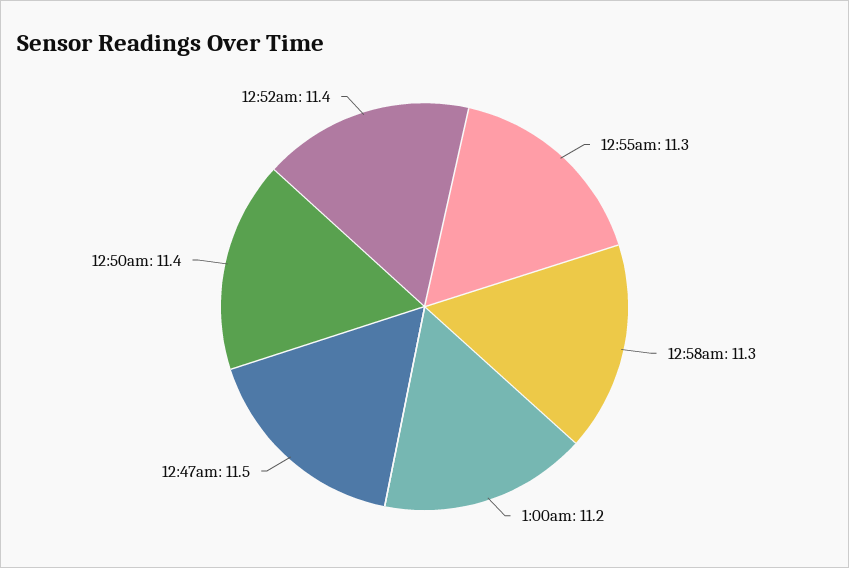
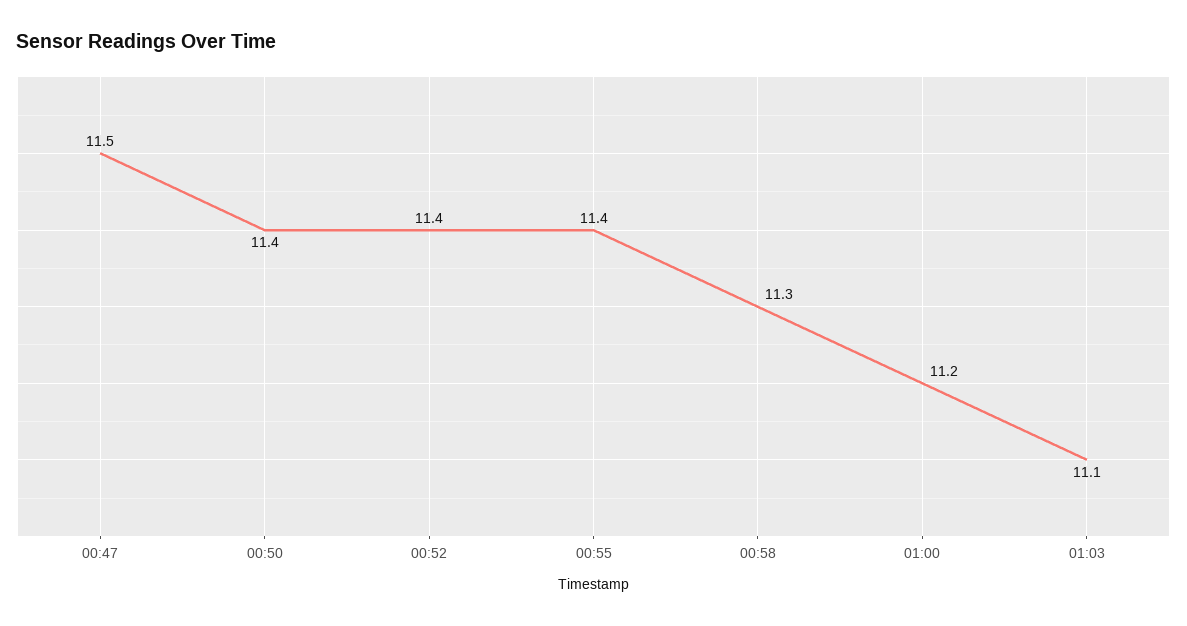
12:55am: 11.3 -> 11.4
01:03: none -> 11.1

